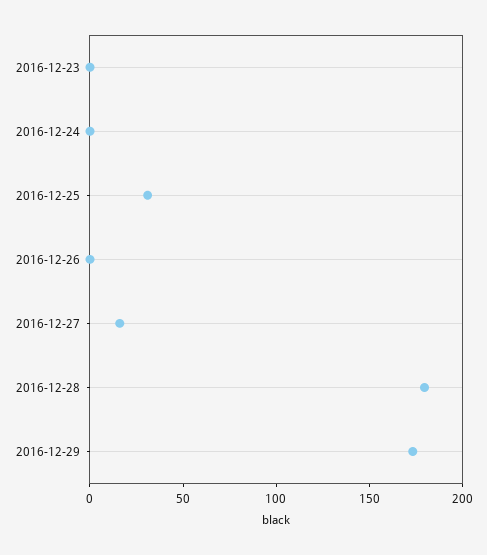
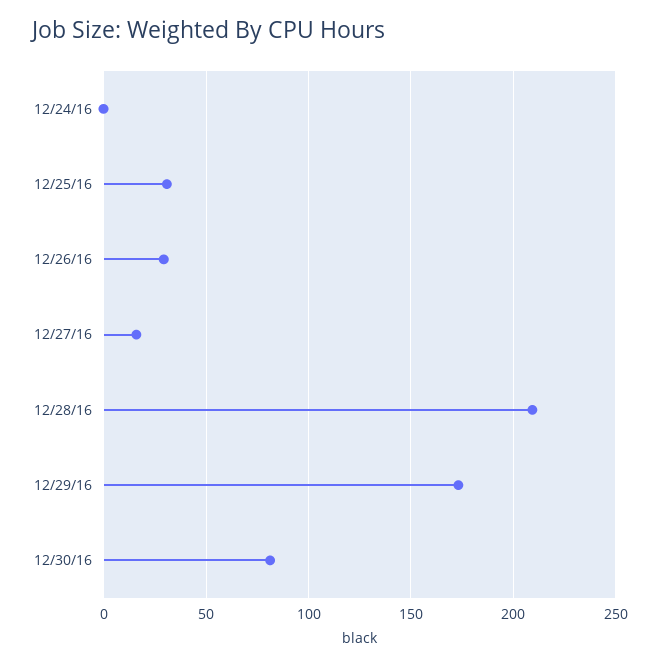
2016-12-23: 0 -> none
2016-12-26: 0 -> 30
2016-12-28: 180 -> 210
12/30/16: none -> 80

